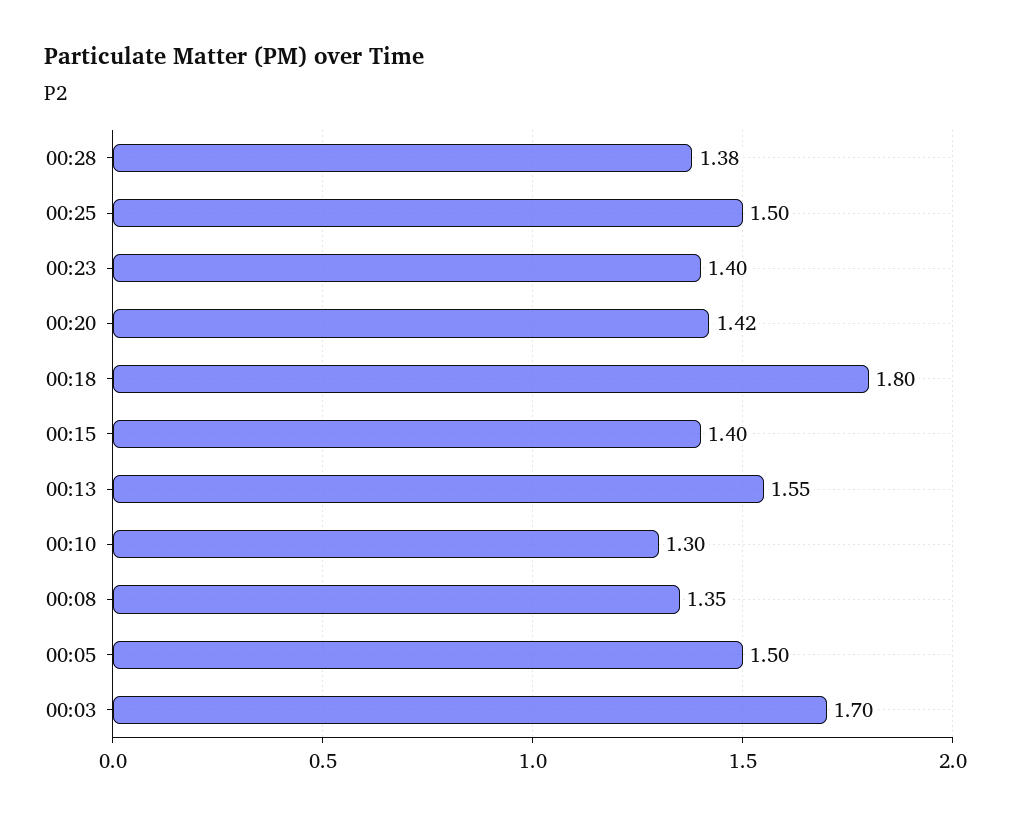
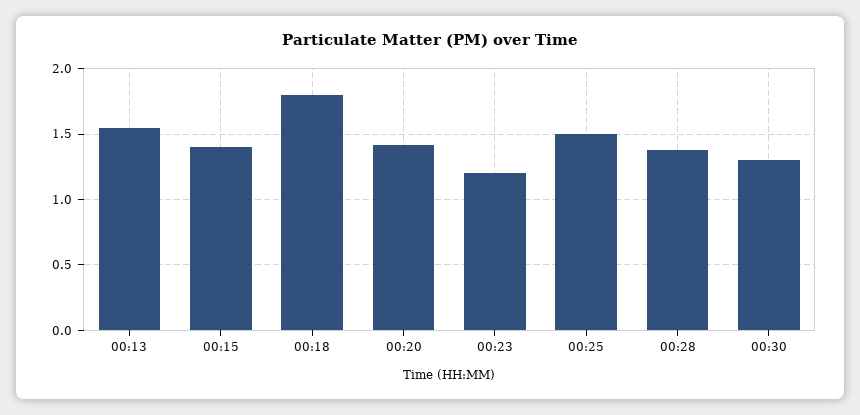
00:23: 1.4 -> 1.2
00:10: 1.3 -> none
00:08: 1.35 -> none
00:05: 1.5 -> none
00:03: 1.7 -> none
00:30: none -> 1.3

